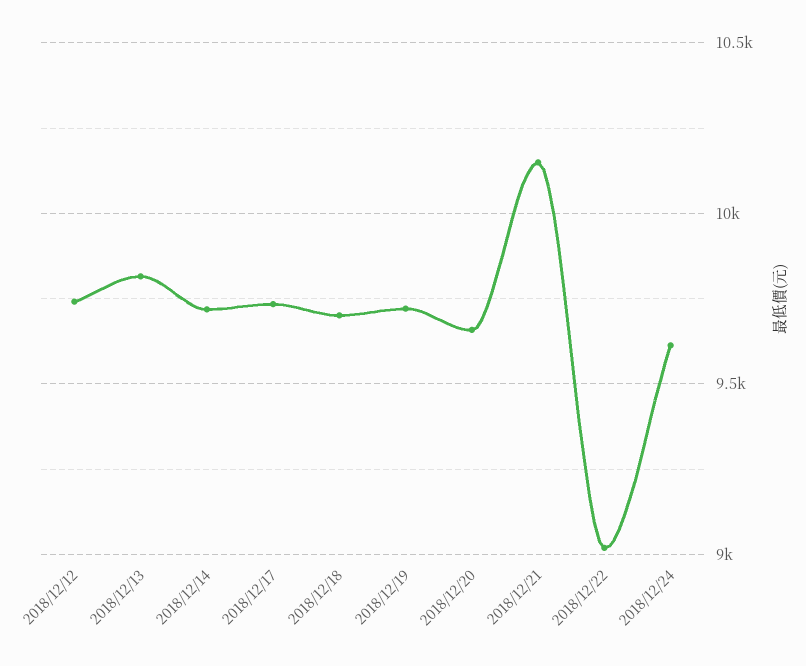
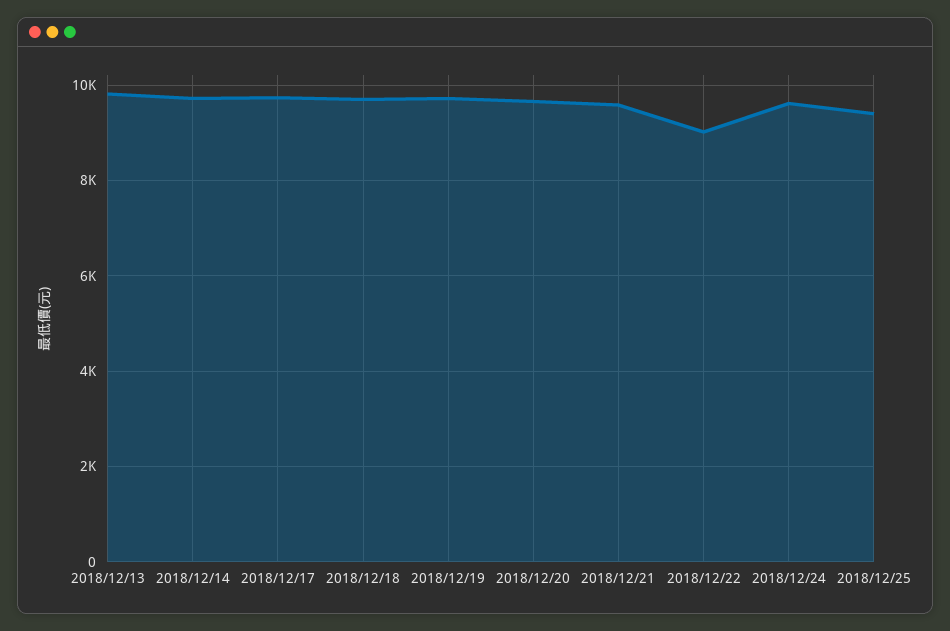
2018/12/12: 9750 -> none
2018/12/21: 10150 -> 9600
2018/12/25: none -> 9400

